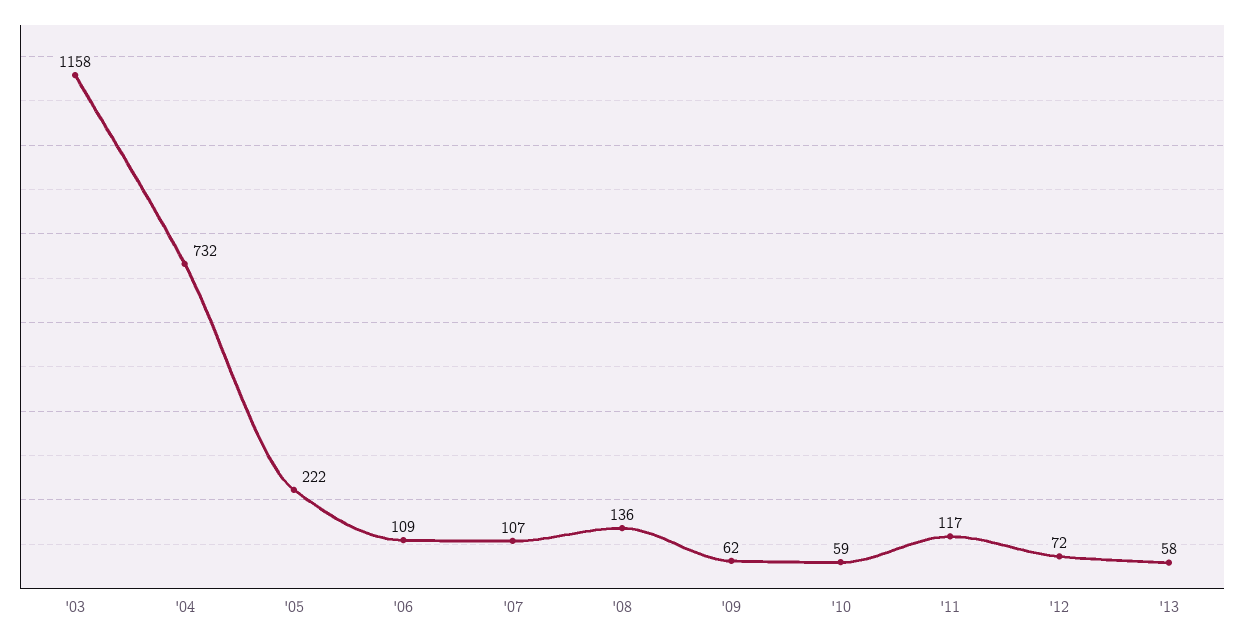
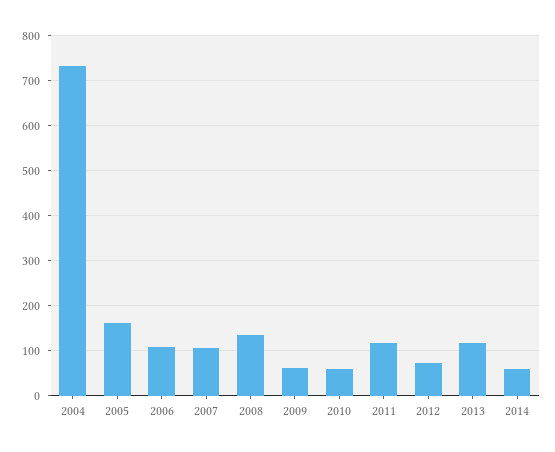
'03: 1158 -> none
'05: 222 -> 160
'13: 58 -> 120
2014: none -> 60

